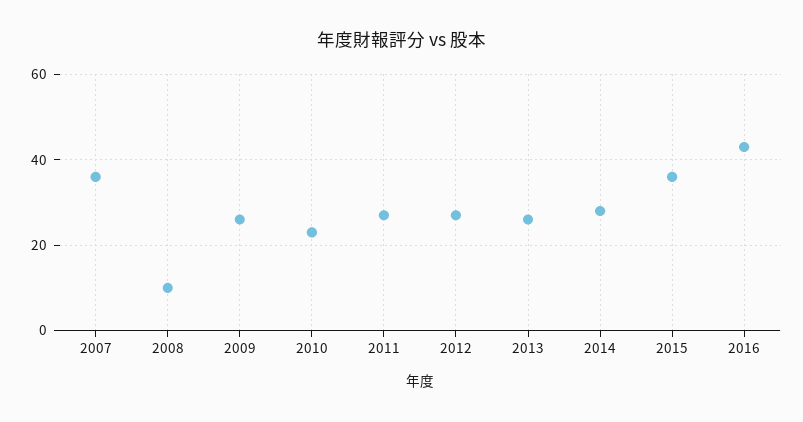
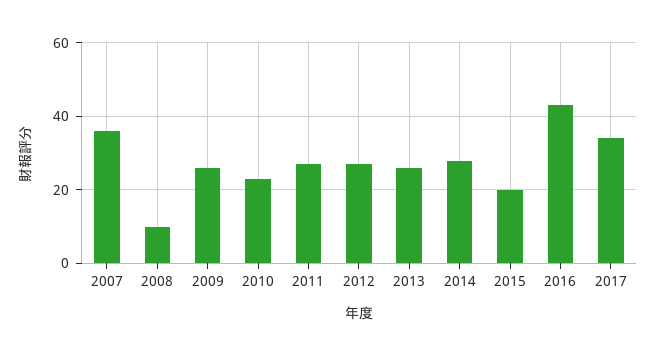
2015: 35 -> 20
2017: none -> 35

